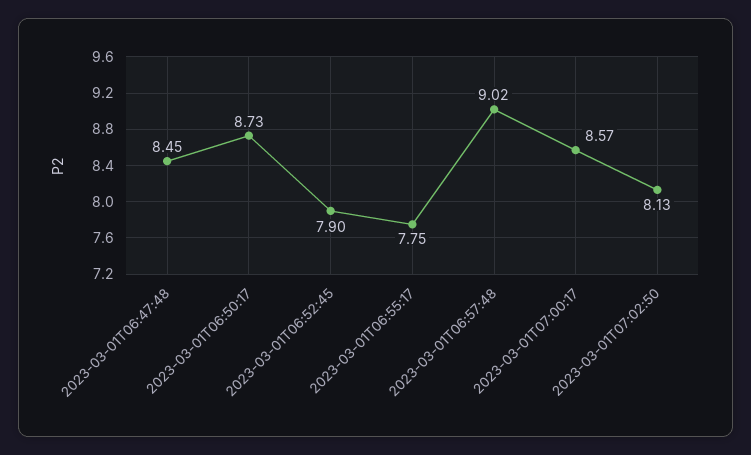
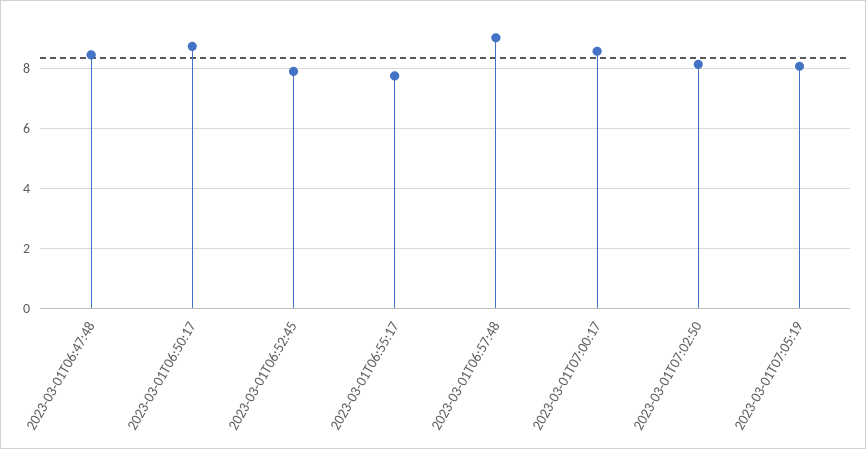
2023-03-01T07:05:19: none -> 8

